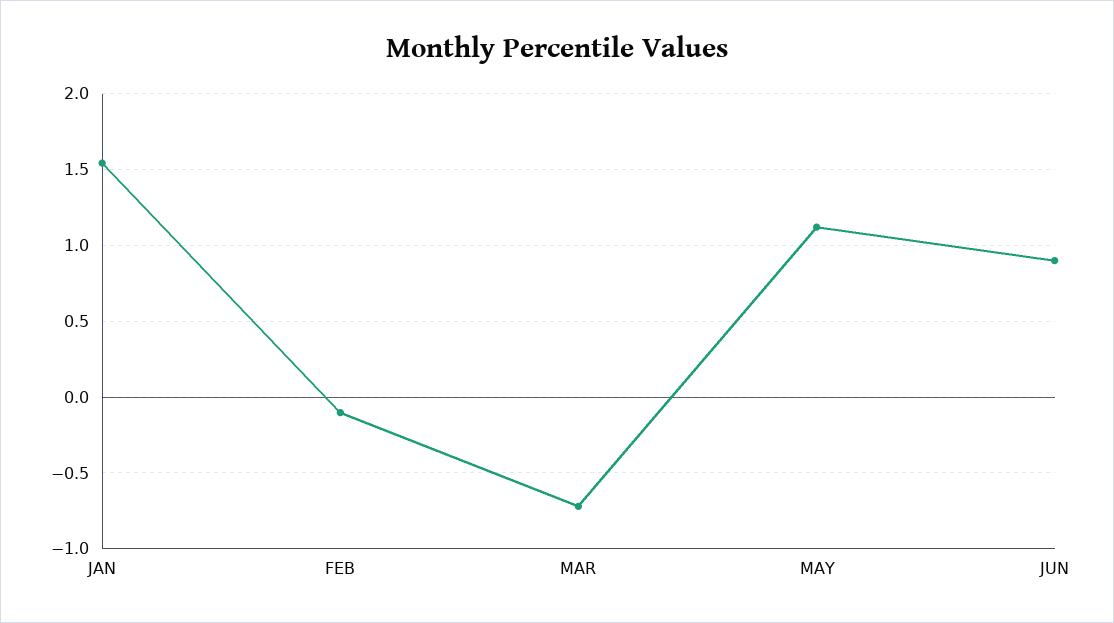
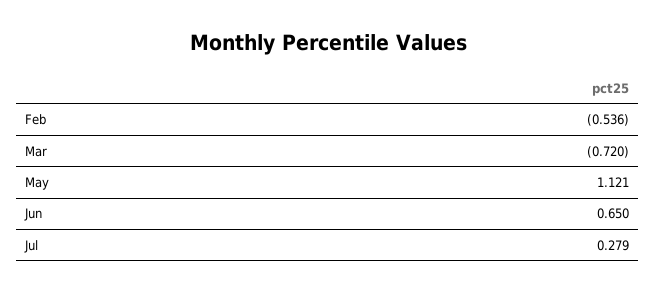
JAN: 1.55 -> none
FEB: -0.1 -> -0.536
JUN: 0.9 -> 0.65
Jul: none -> 0.279

